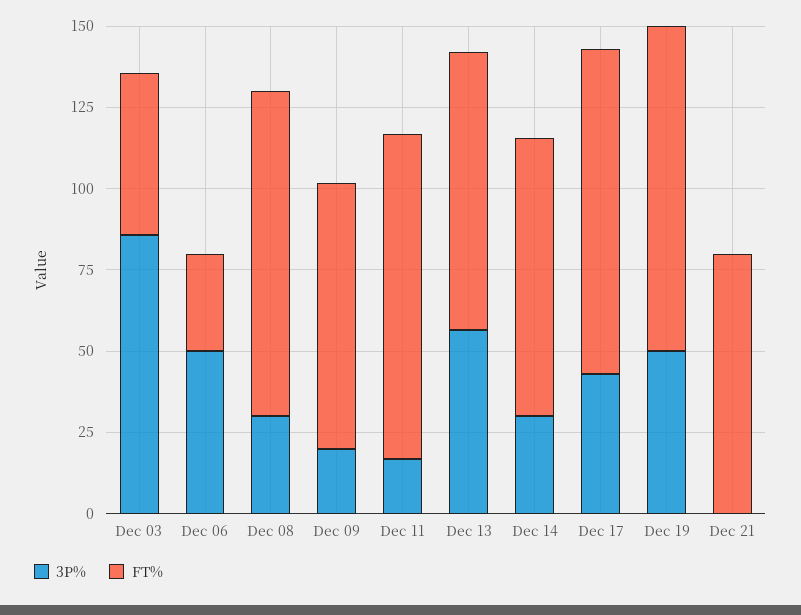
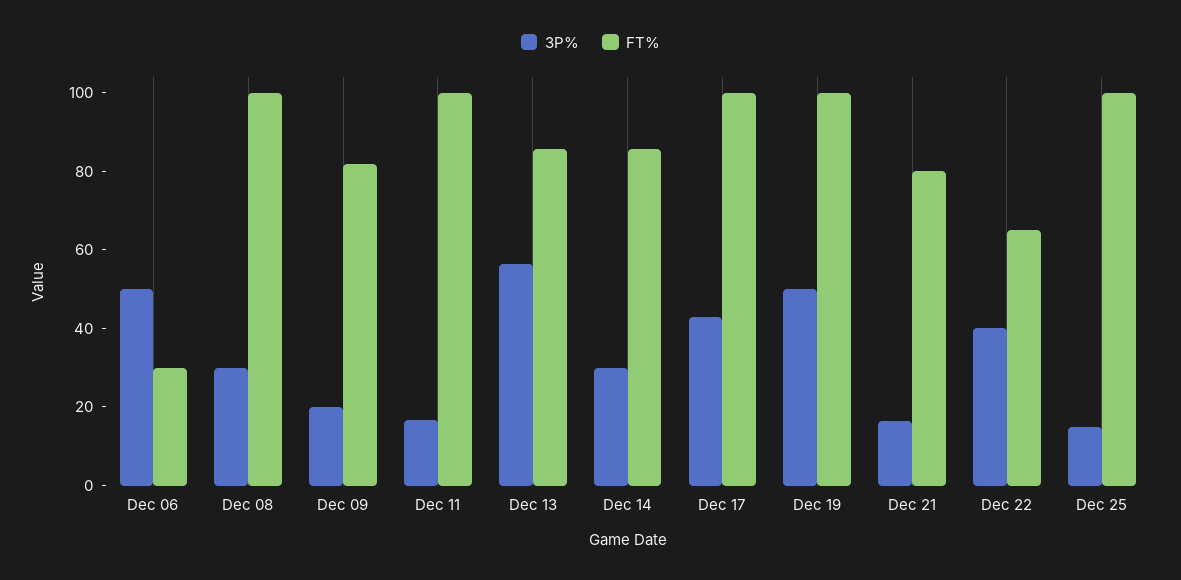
3P%, Dec 03: 85 -> none
FT%, Dec 03: 50 -> none
3P%, Dec 21: 0 -> 15
3P%, Dec 22: none -> 40
FT%, Dec 22: none -> 65
3P%, Dec 25: none -> 15
FT%, Dec 25: none -> 100

